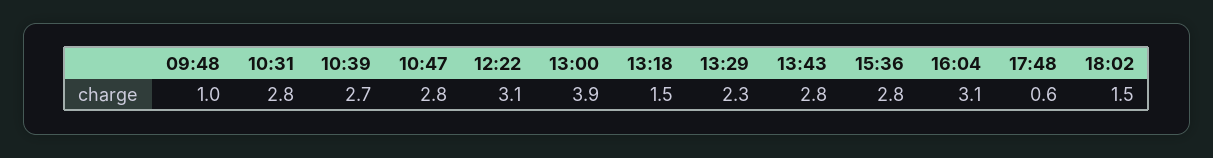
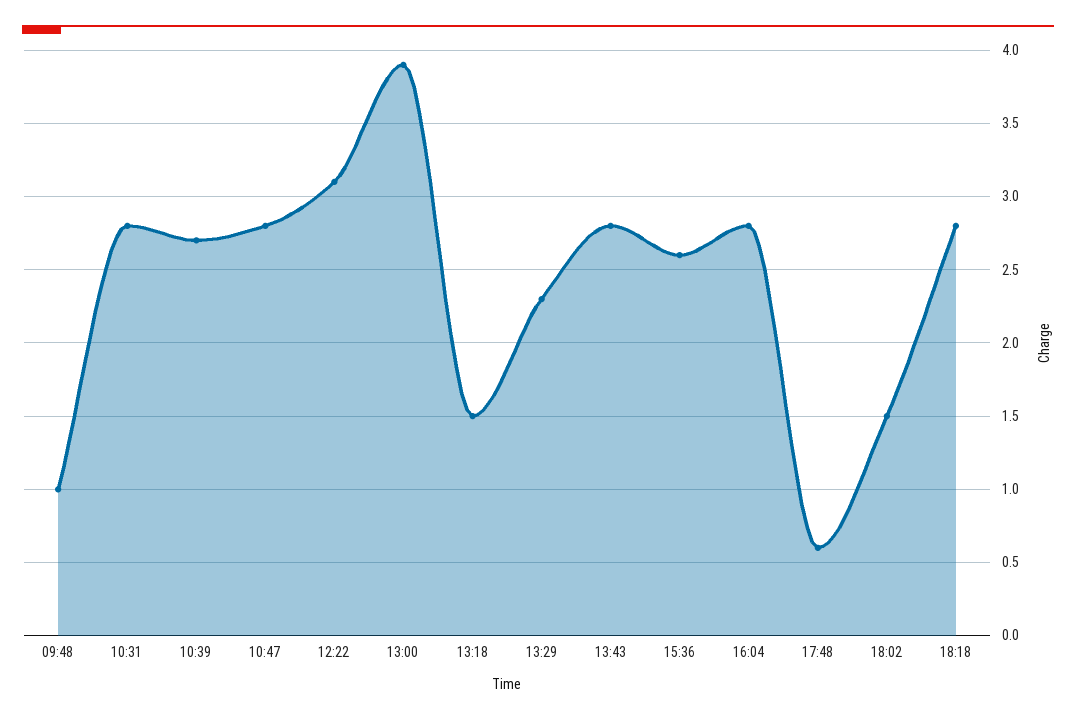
15:36: 2.8 -> 2.6
16:04: 3.1 -> 2.8
18:18: none -> 2.8

